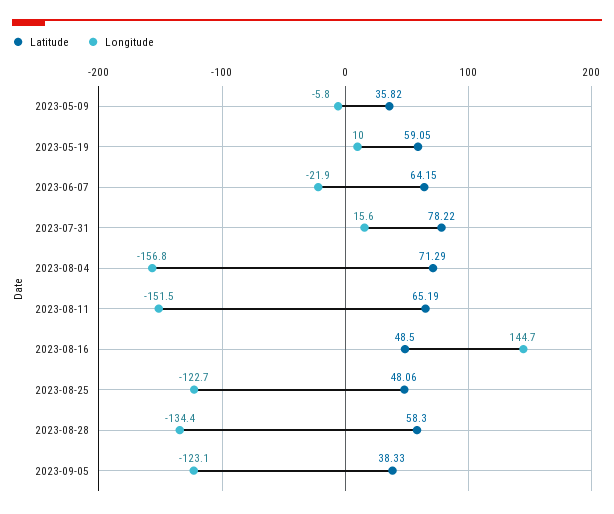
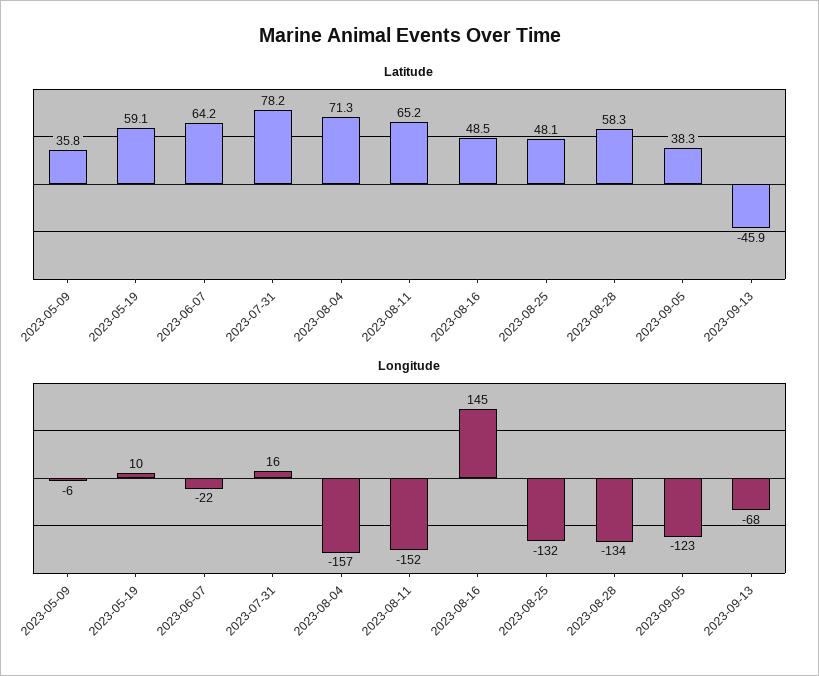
Longitude, 2023-08-25: -122.7 -> -132
Latitude, 2023-09-13: none -> -45.9
Longitude, 2023-09-13: none -> -68

